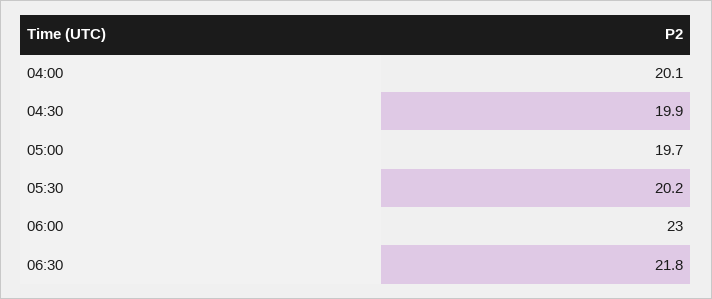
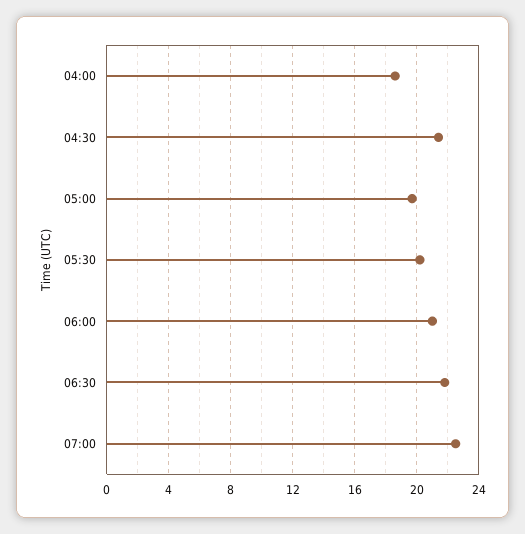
04:00: 20.1 -> 18.5
04:30: 19.9 -> 21.5
06:00: 23 -> 21
07:00: none -> 22.5

